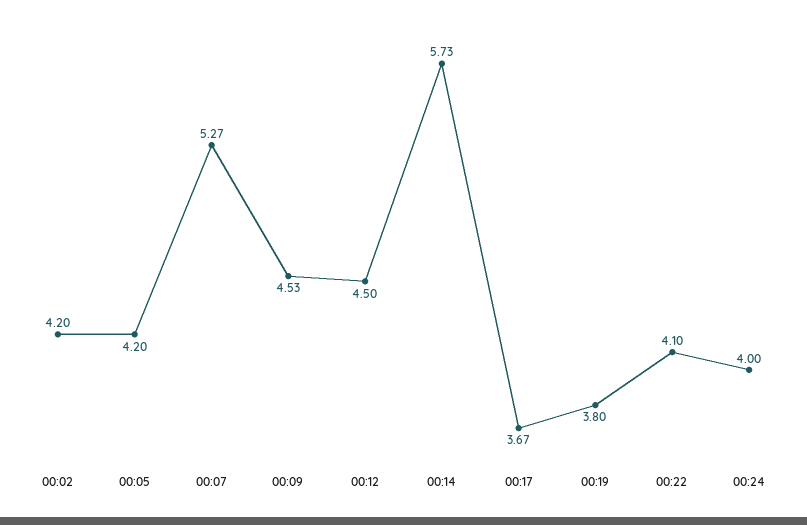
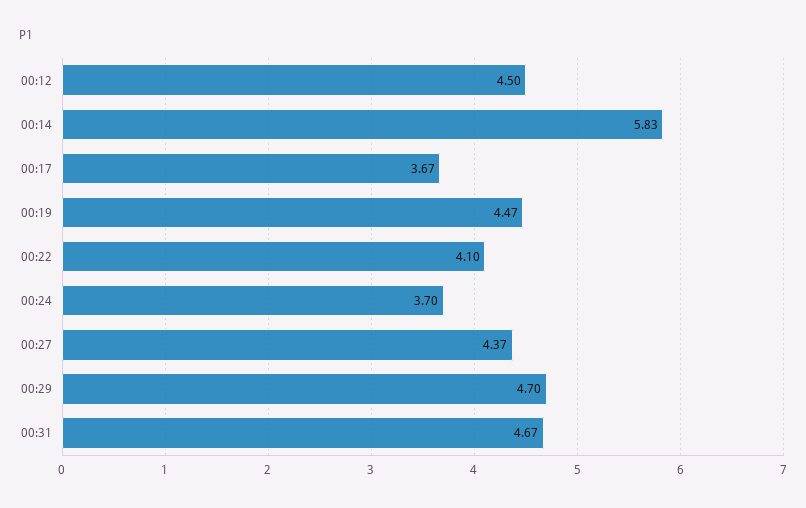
00:02: 4.2 -> none
00:05: 4.2 -> none
00:07: 5.27 -> none
00:09: 4.53 -> none
00:14: 5.73 -> 5.83
00:19: 3.8 -> 4.47
00:24: 4 -> 3.7
00:27: none -> 4.37
00:29: none -> 4.7
00:31: none -> 4.67

